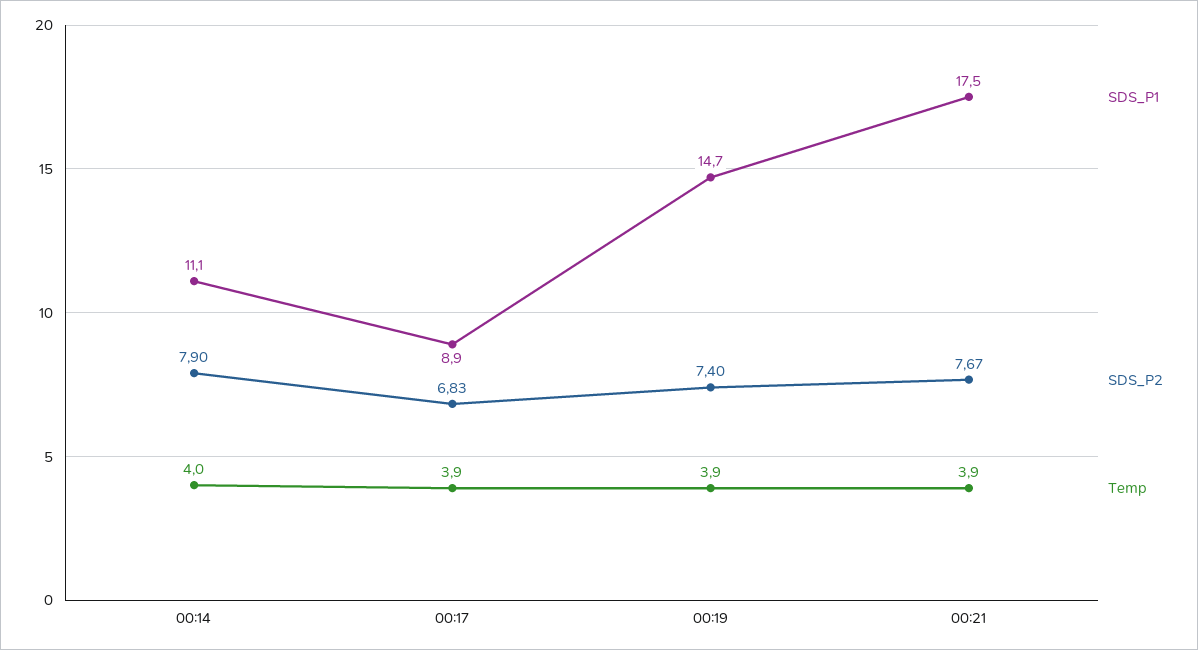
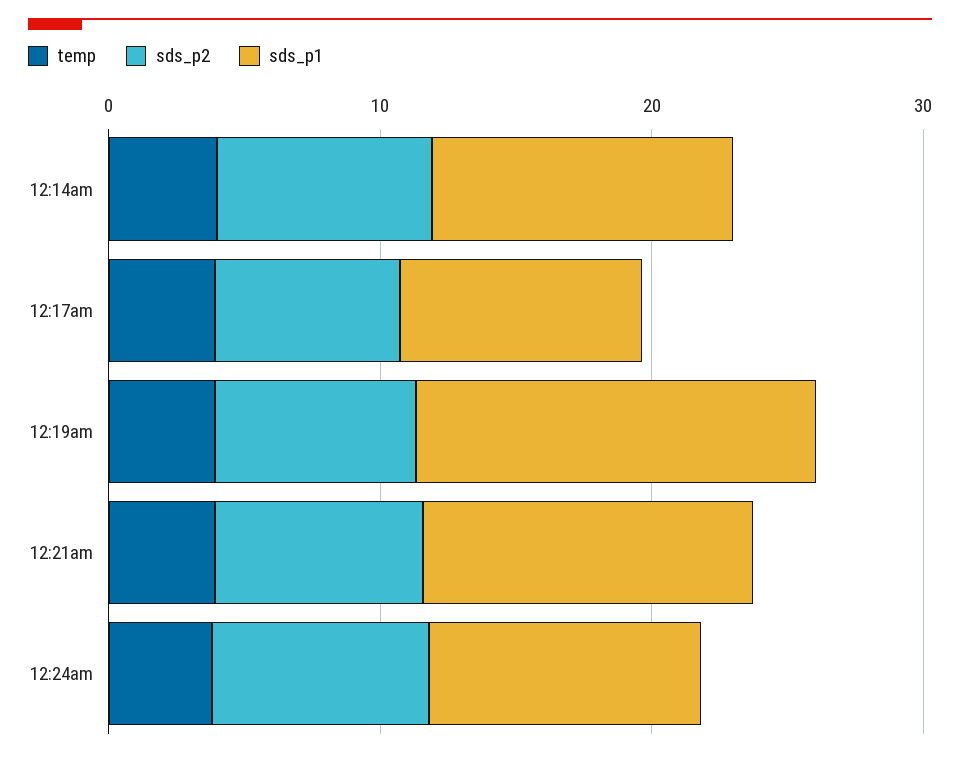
SDS_P1, 00:21: 17.5 -> 12
Temp, 12:24am: none -> 4
SDS_P2, 12:24am: none -> 8
SDS_P1, 12:24am: none -> 10

